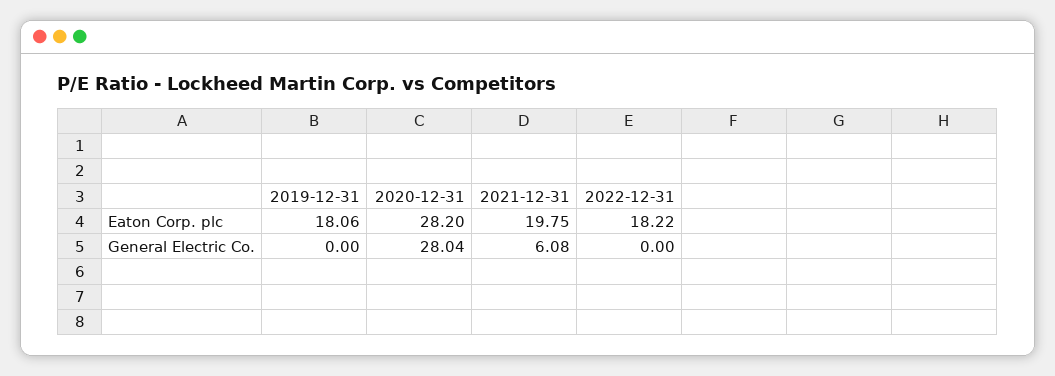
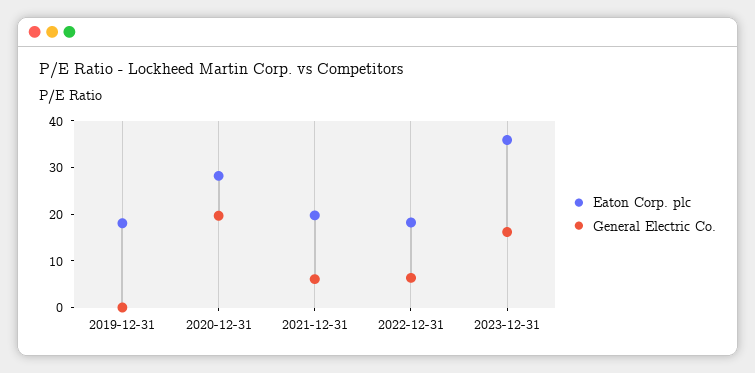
General Electric Co., 2020-12-31: 28.04 -> 20
General Electric Co., 2022-12-31: 0 -> 6
Eaton Corp. plc, 2023-12-31: none -> 36
General Electric Co., 2023-12-31: none -> 16

